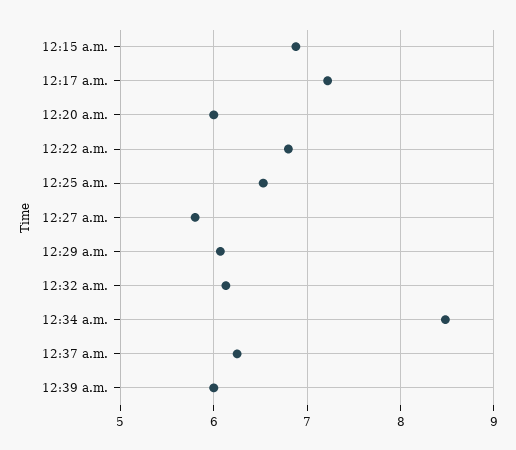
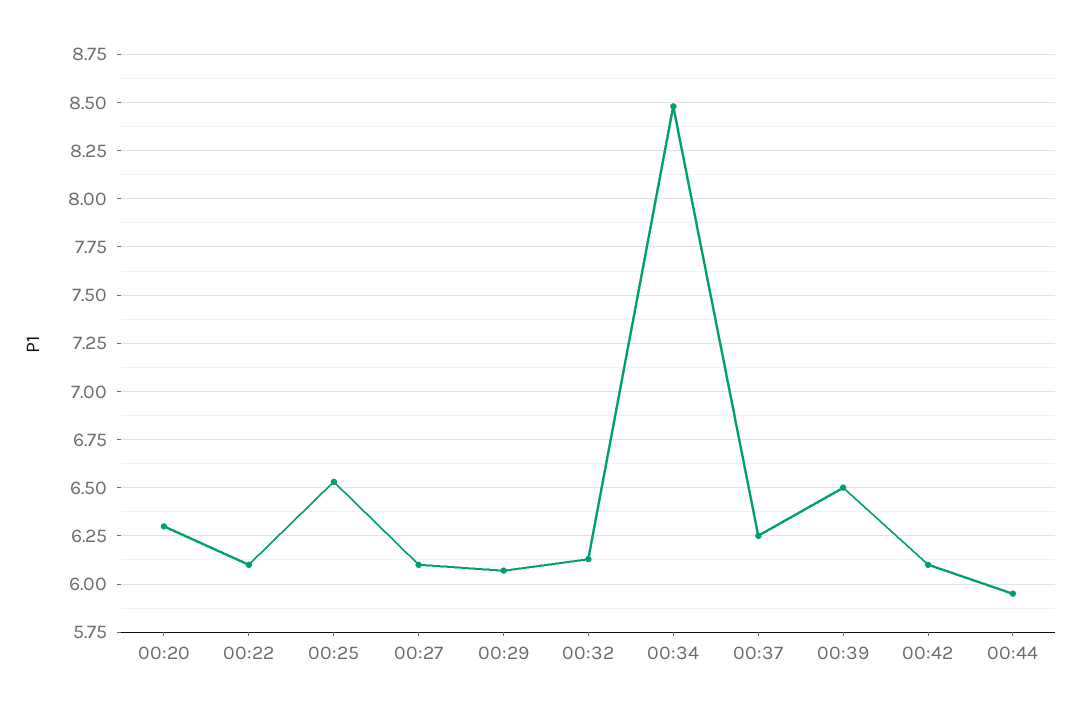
12:15 a.m.: 6.9 -> none
12:17 a.m.: 7.2 -> none
12:20 a.m.: 6 -> 6.3
12:22 a.m.: 6.8 -> 6.1
12:27 a.m.: 5.8 -> 6.1
12:39 a.m.: 6 -> 6.5
00:42: none -> 6.1
00:44: none -> 5.95

